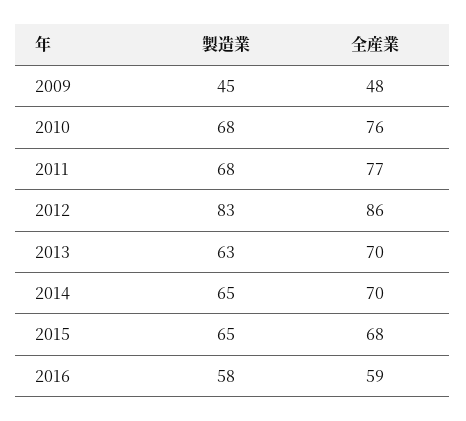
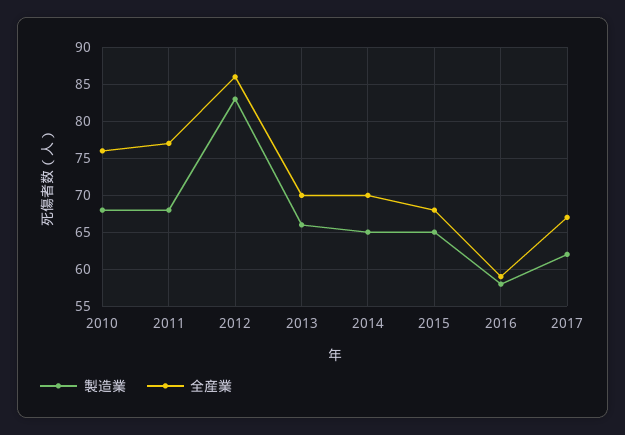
製造業, 2009: 45 -> none
全産業, 2009: 48 -> none
製造業, 2013: 63 -> 66
製造業, 2017: none -> 62
全産業, 2017: none -> 67

